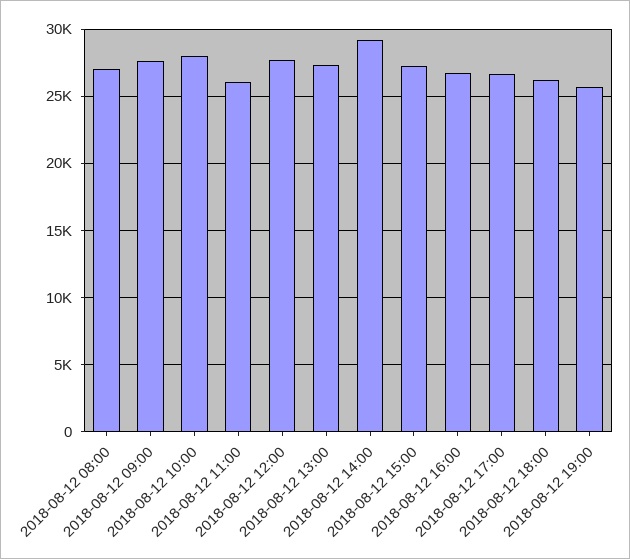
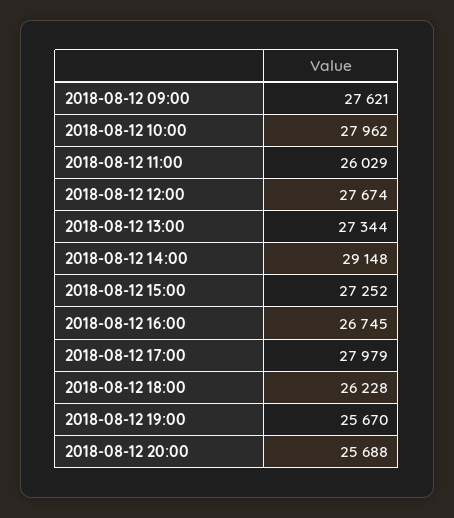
2018-08-12 08:00: 27000 -> none
2018-08-12 17:00: 26500 -> 27979
2018-08-12 20:00: none -> 25688

